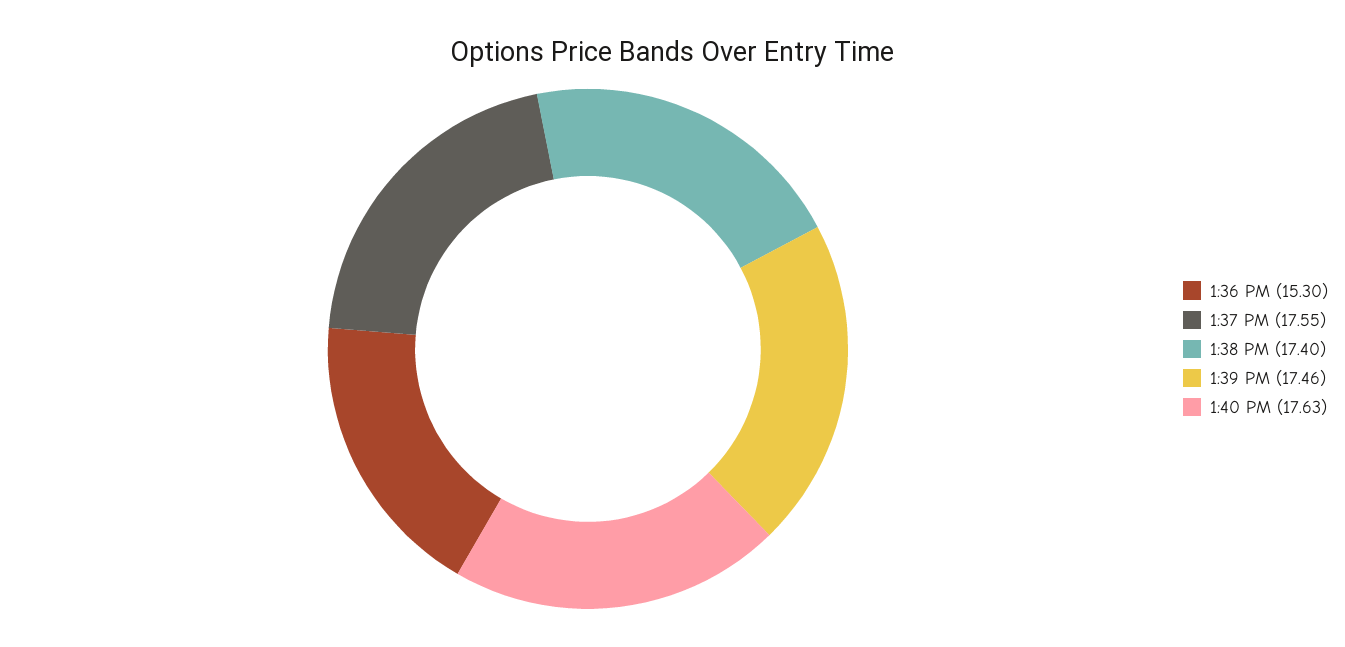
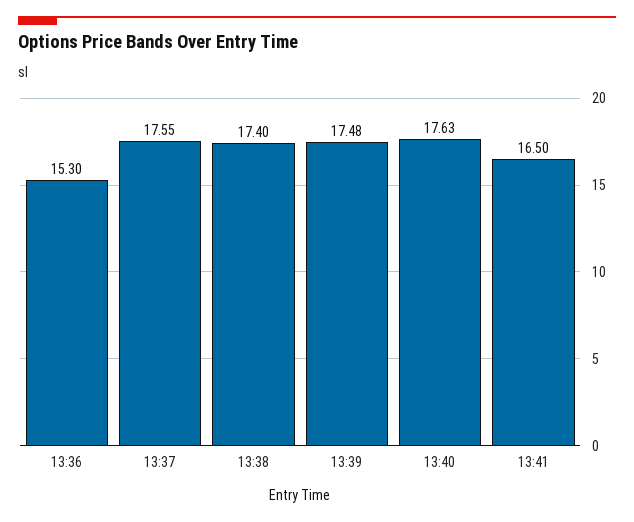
1:39 PM: 17.46 -> 17.48
13:41: none -> 16.5

